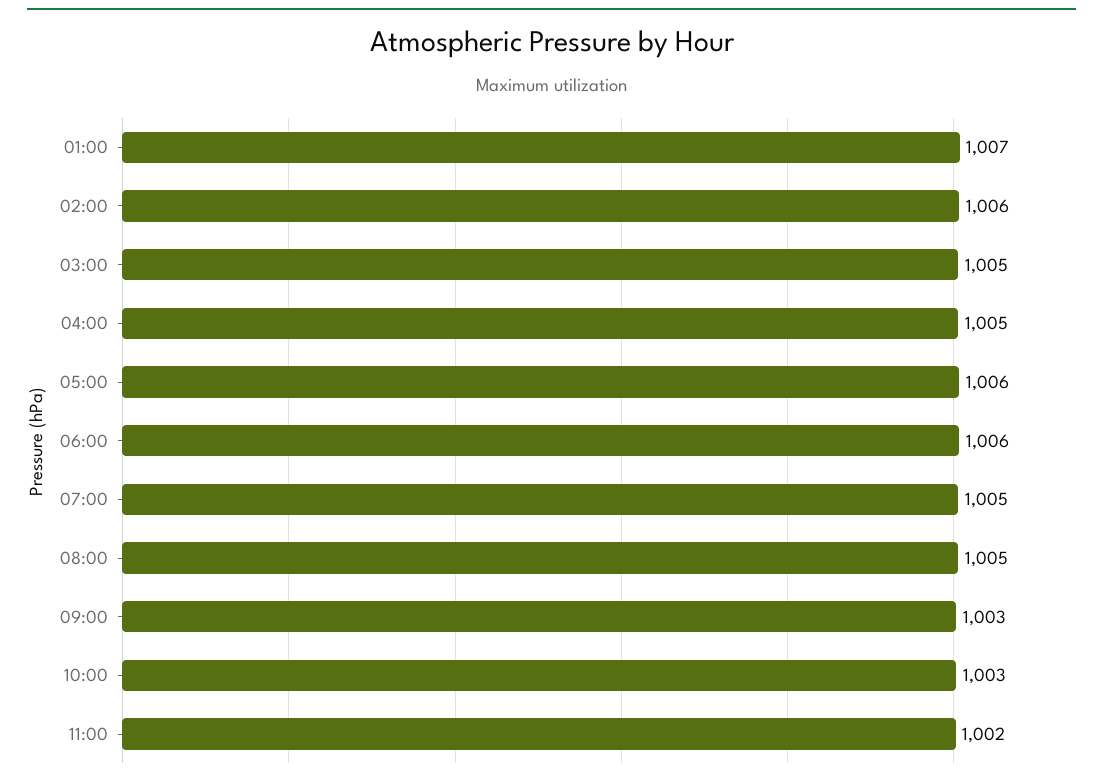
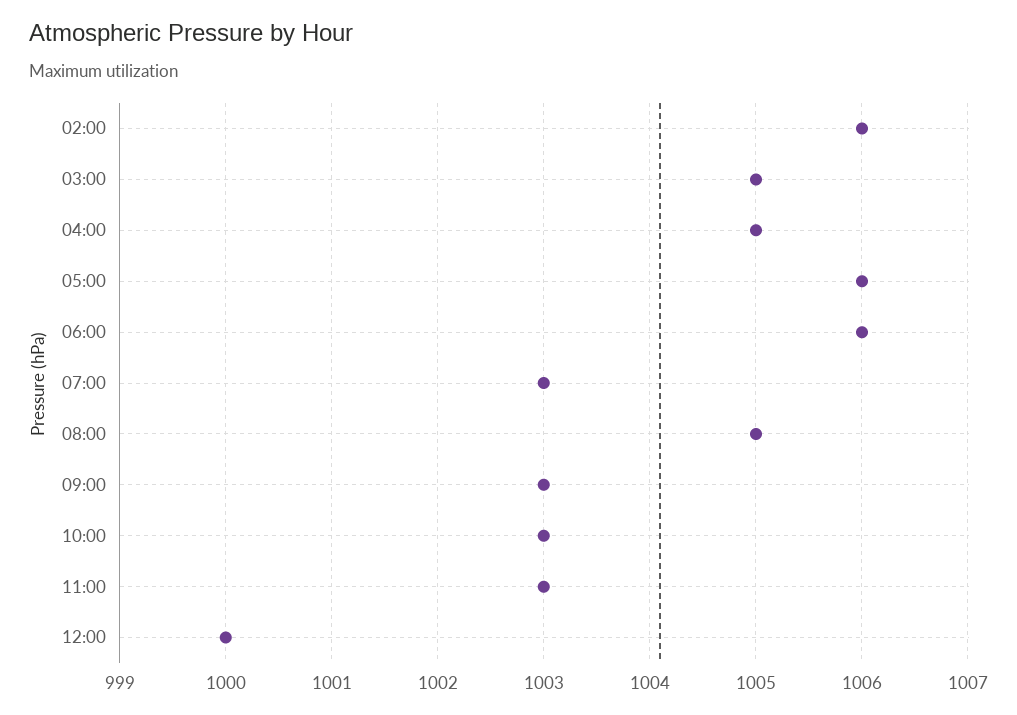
01:00: 1007 -> none
07:00: 1005 -> 1003
11:00: 1002 -> 1003
12:00: none -> 1000

